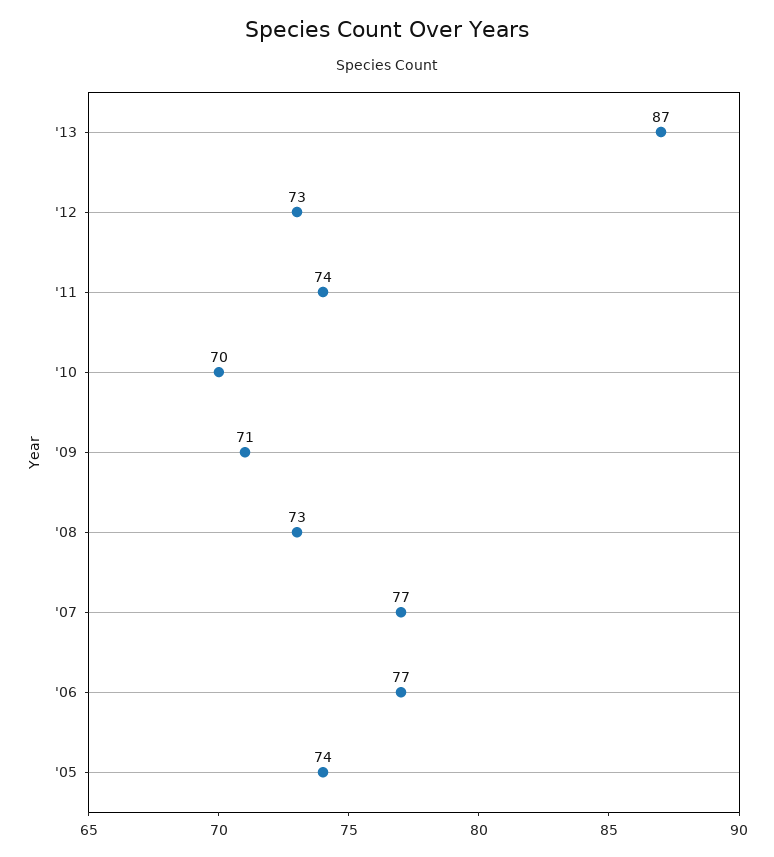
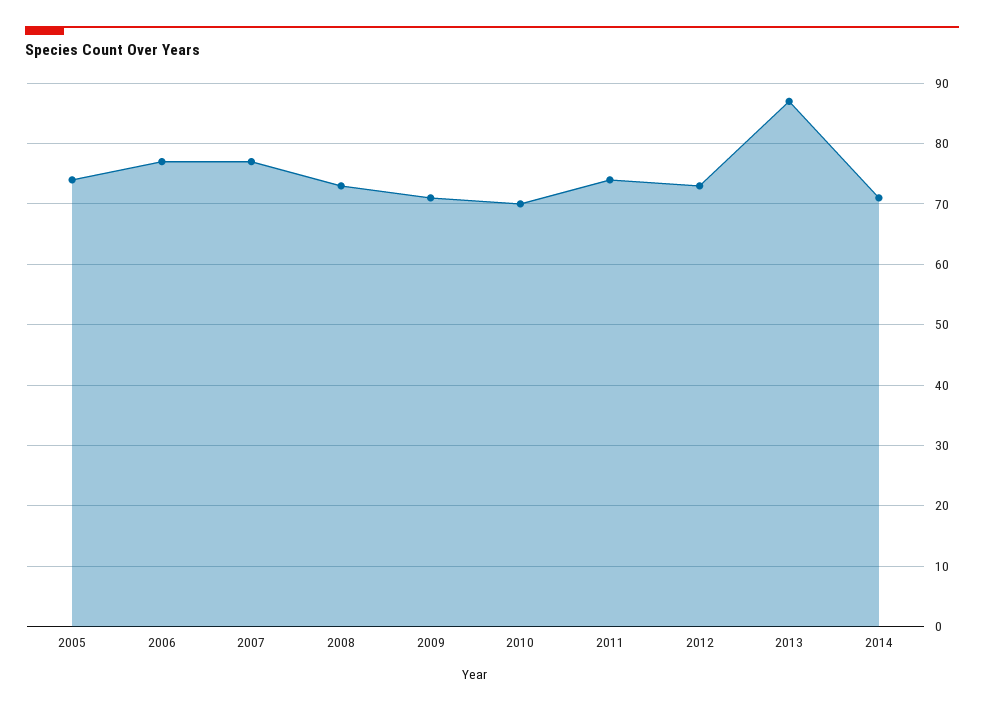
2014: none -> 71

